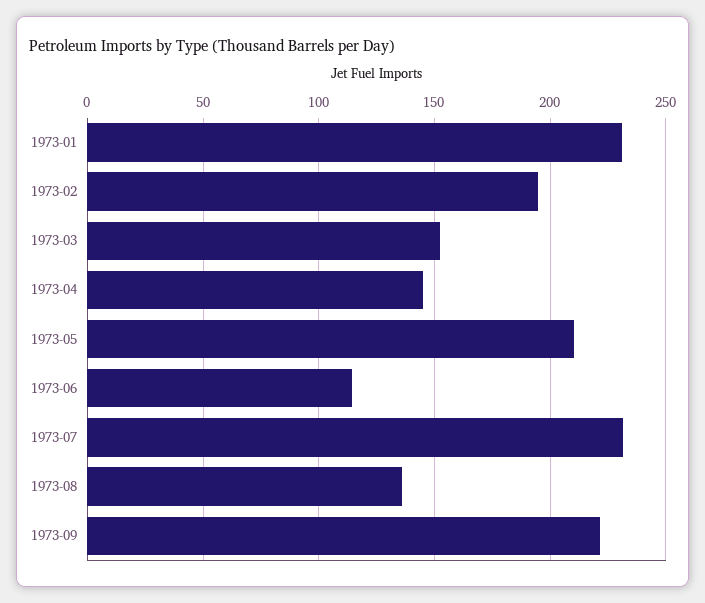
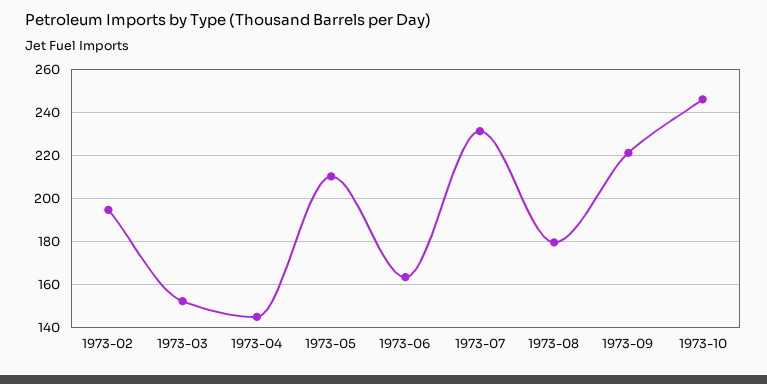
1973-01: 230 -> none
1973-06: 115 -> 165
1973-08: 135 -> 180
1973-10: none -> 245

